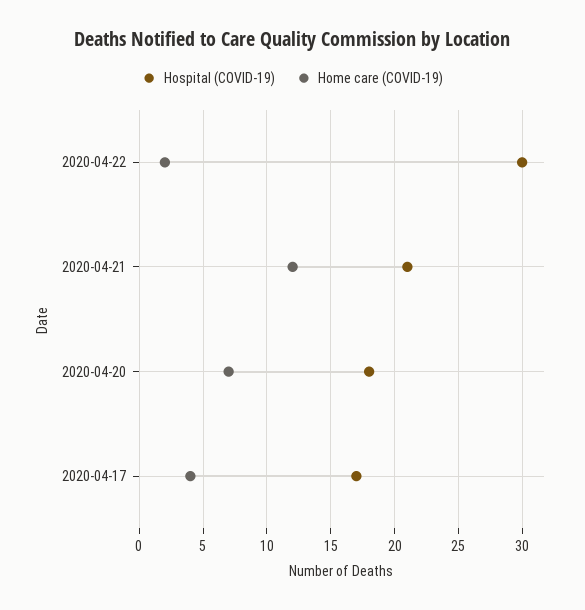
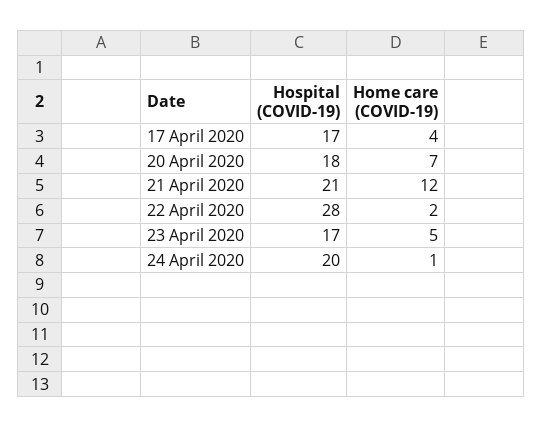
Hospital (COVID-19), 2020-04-22: 30 -> 28
Hospital (COVID-19), 23 April 2020: none -> 17
Home care (COVID-19), 23 April 2020: none -> 5
Hospital (COVID-19), 24 April 2020: none -> 20
Home care (COVID-19), 24 April 2020: none -> 1

